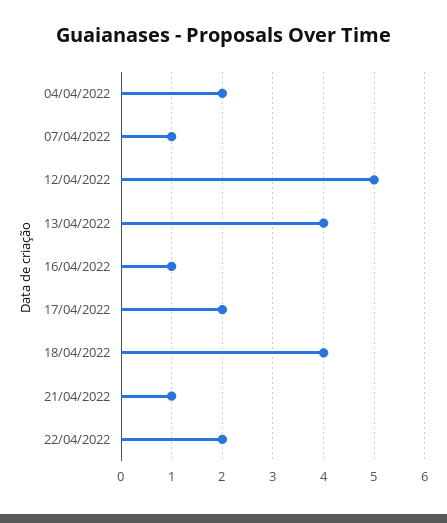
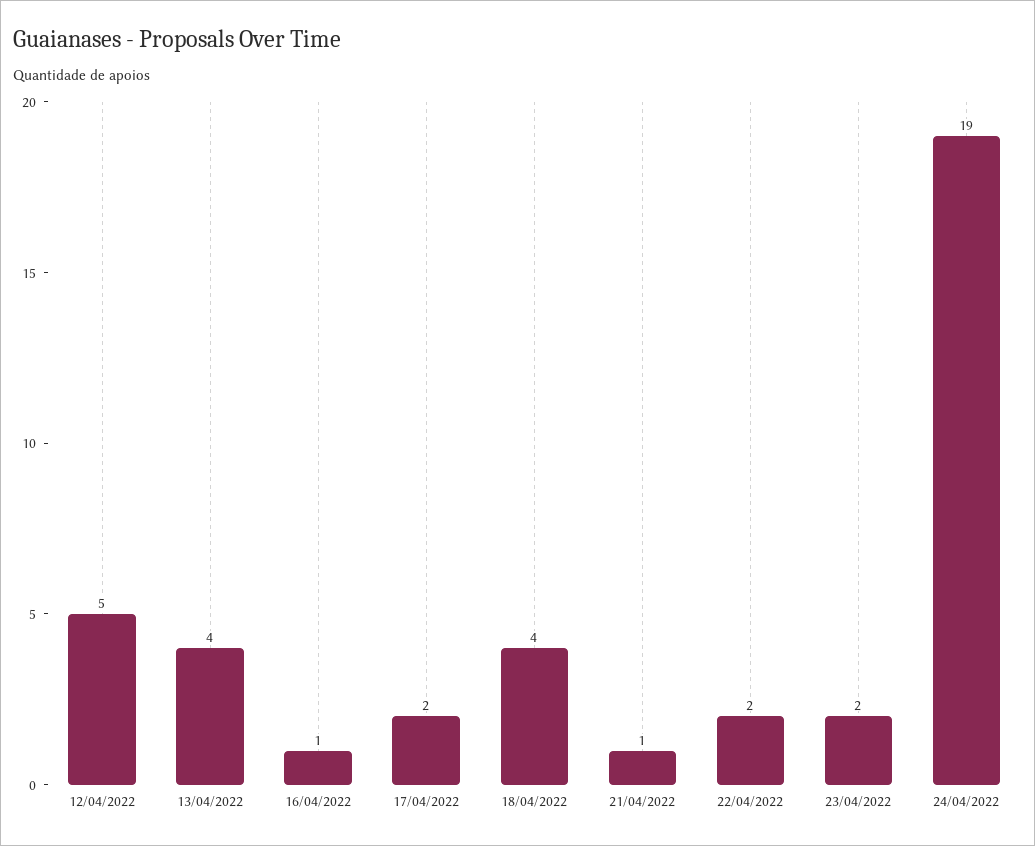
04/04/2022: 2 -> none
07/04/2022: 1 -> none
23/04/2022: none -> 2
24/04/2022: none -> 19

